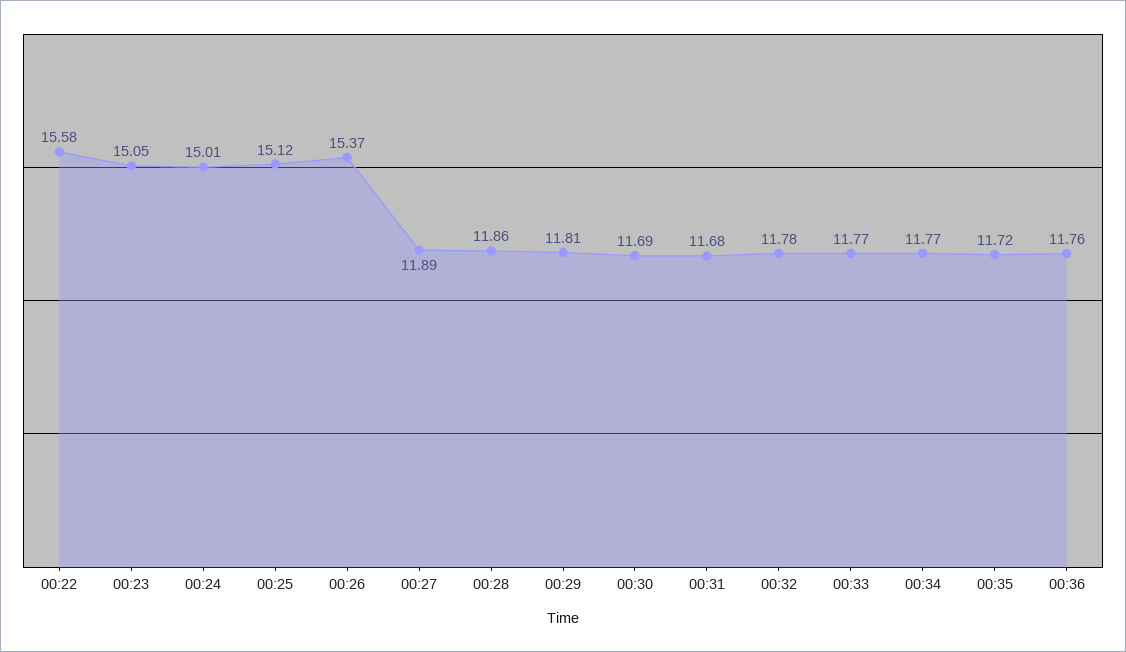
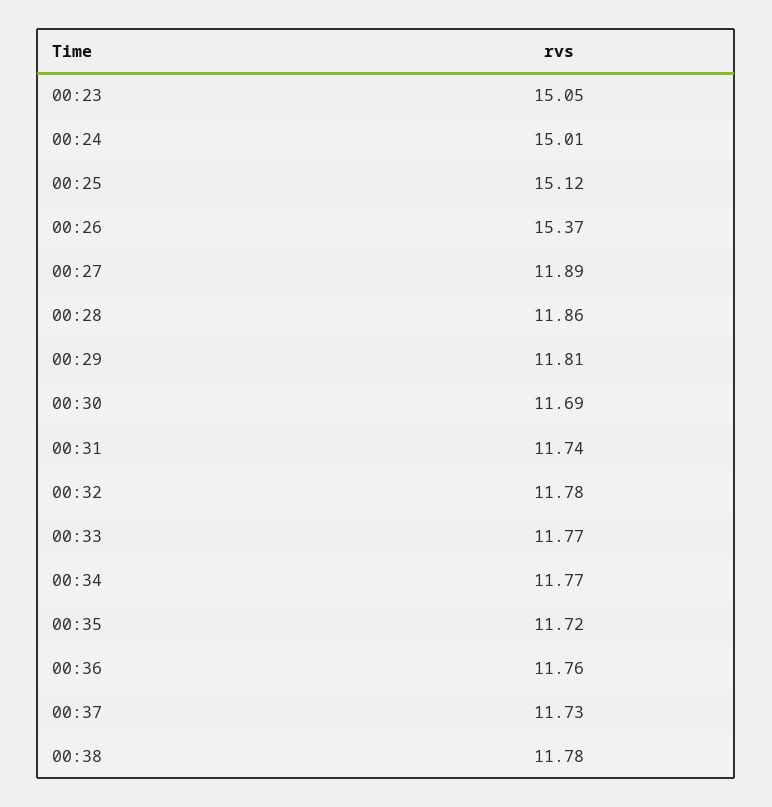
00:22: 15.58 -> none
00:31: 11.68 -> 11.74
00:37: none -> 11.73
00:38: none -> 11.78

